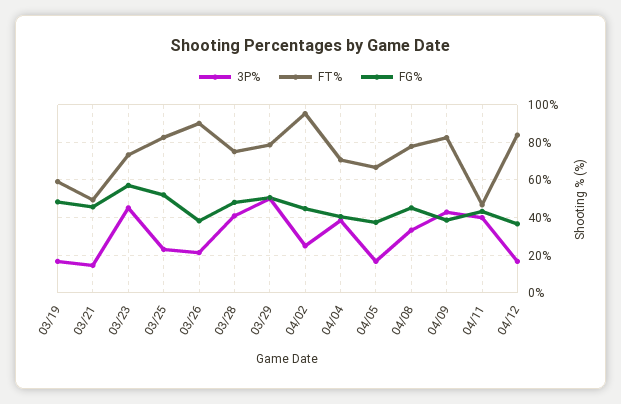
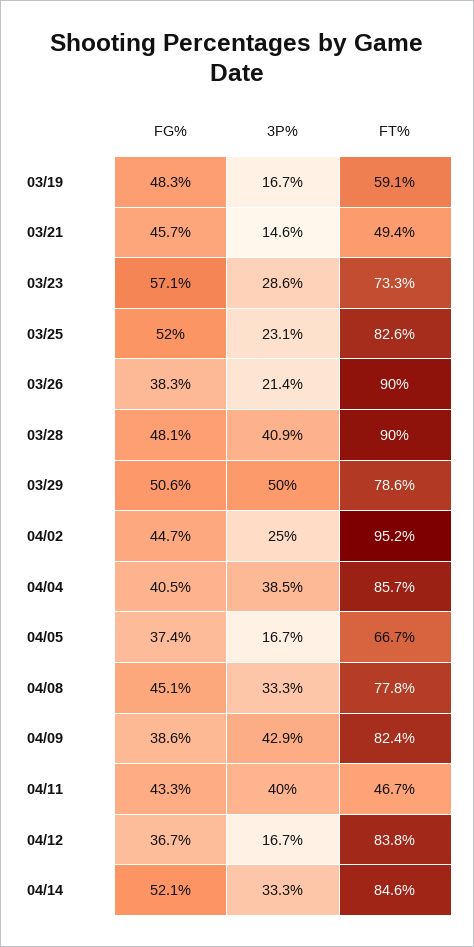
3P%, 03/23: 45 -> 28.6
FT%, 03/28: 75 -> 90
FT%, 04/04: 70 -> 85.7
FG%, 04/14: none -> 52.1
3P%, 04/14: none -> 33.3
FT%, 04/14: none -> 84.6

